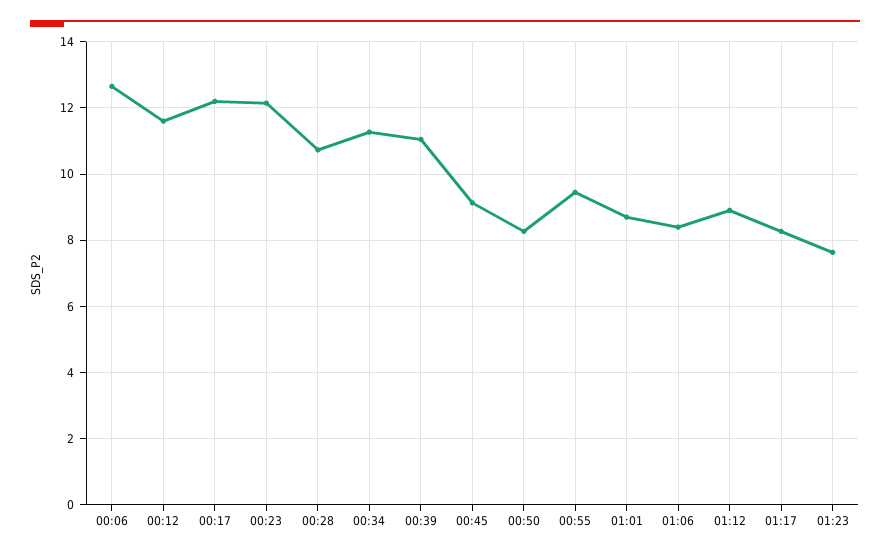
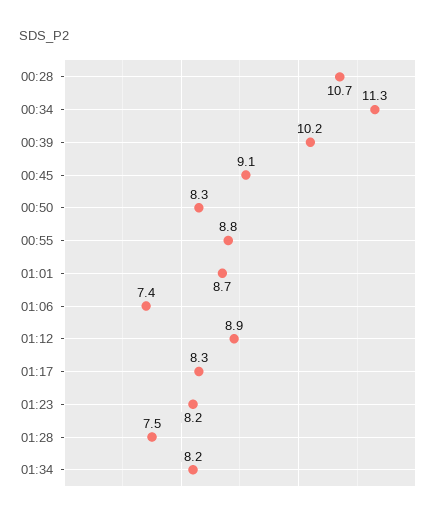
00:06: 12.6 -> none
00:12: 11.6 -> none
00:17: 12.2 -> none
00:23: 12.2 -> none
00:39: 11 -> 10.2
00:55: 9.4 -> 8.8
01:06: 8.4 -> 7.4
01:23: 7.6 -> 8.2
01:28: none -> 7.5
01:34: none -> 8.2

